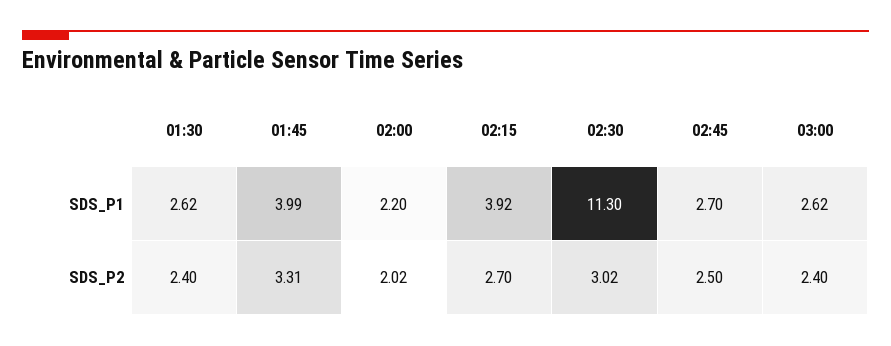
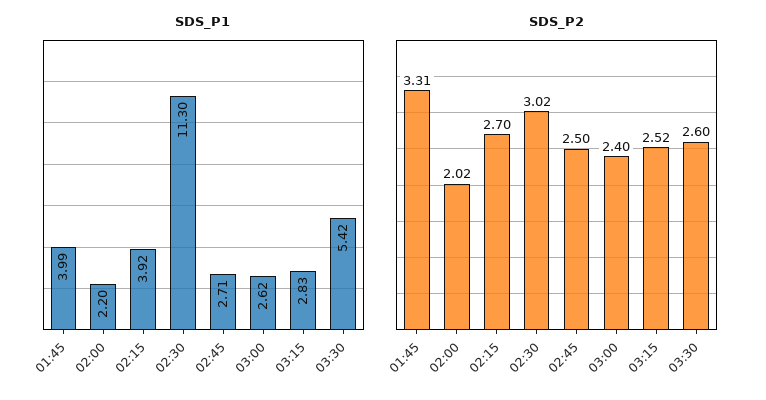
SDS_P1, 01:30: 2.62 -> none
SDS_P1, 02:45: 2.7 -> 2.71
SDS_P2, 01:30: 2.4 -> none
SDS_P1, 03:15: none -> 2.83
SDS_P1, 03:30: none -> 5.42
SDS_P2, 03:15: none -> 2.52
SDS_P2, 03:30: none -> 2.6

